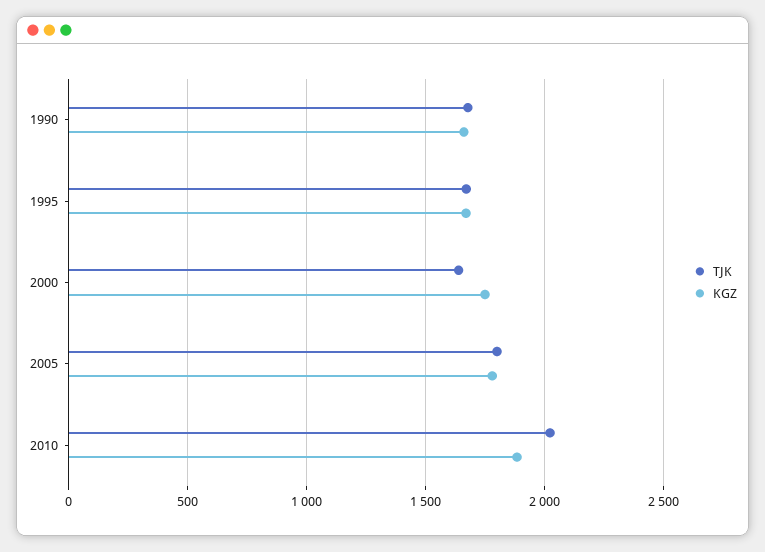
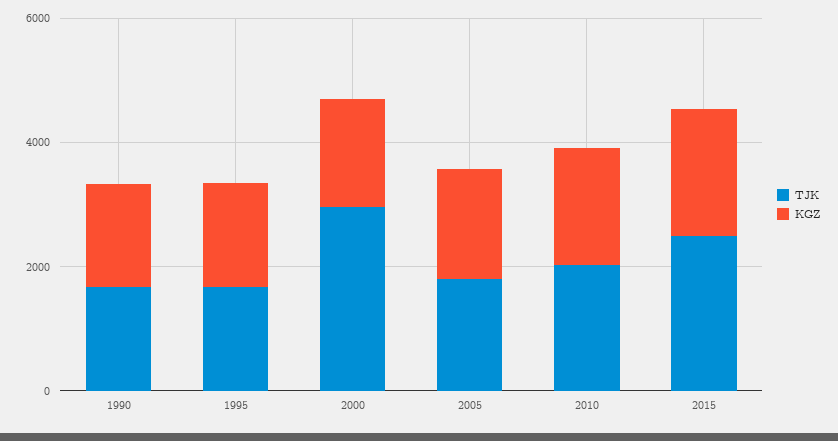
TJK, 2000: 1650 -> 3000
TJK, 2015: none -> 2500
KGZ, 2015: none -> 2000

